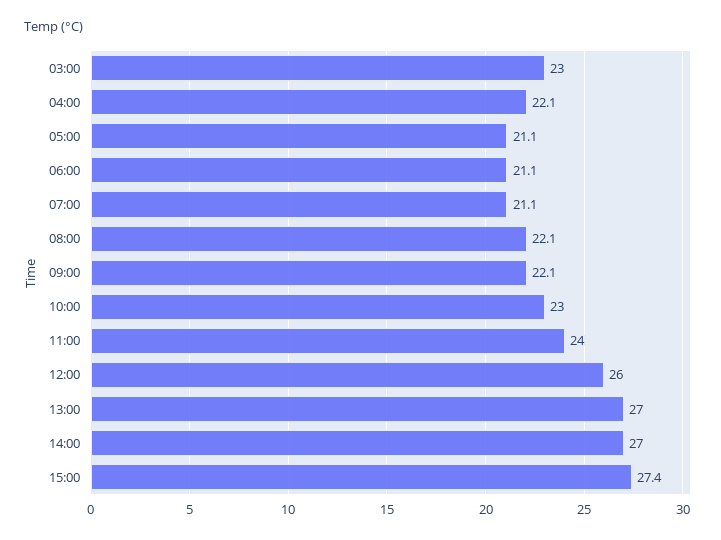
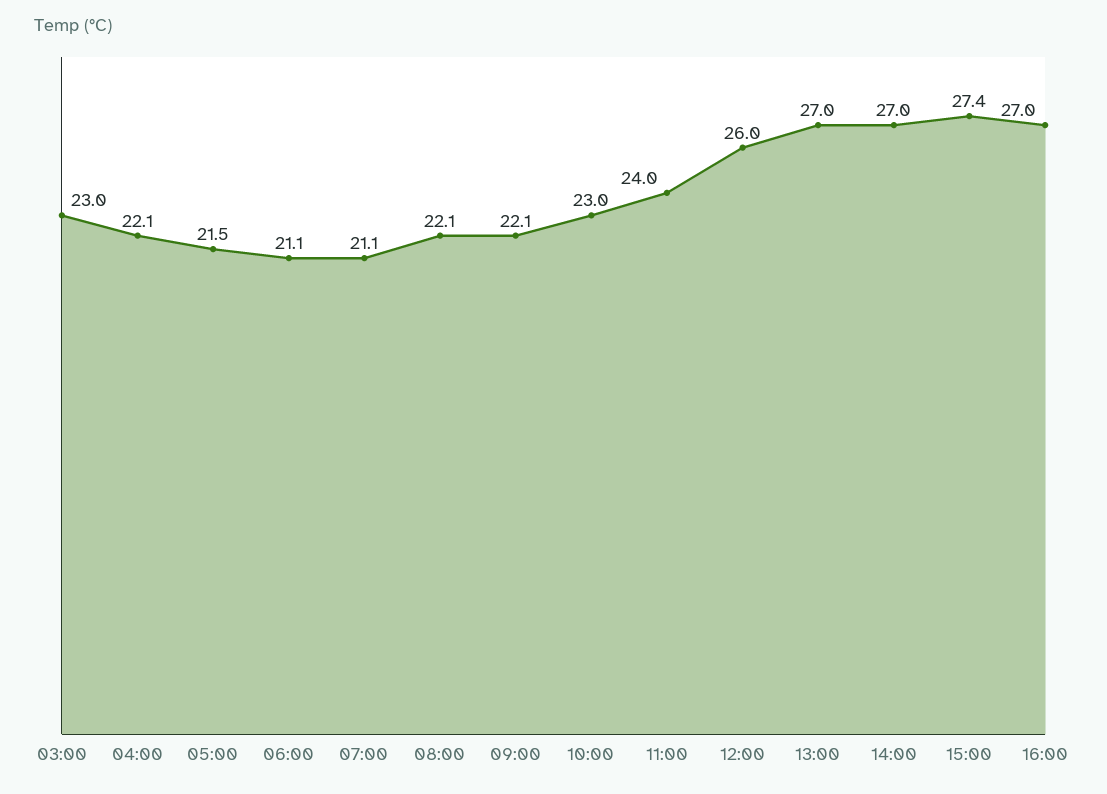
05:00: 21.1 -> 21.5
16:00: none -> 27

